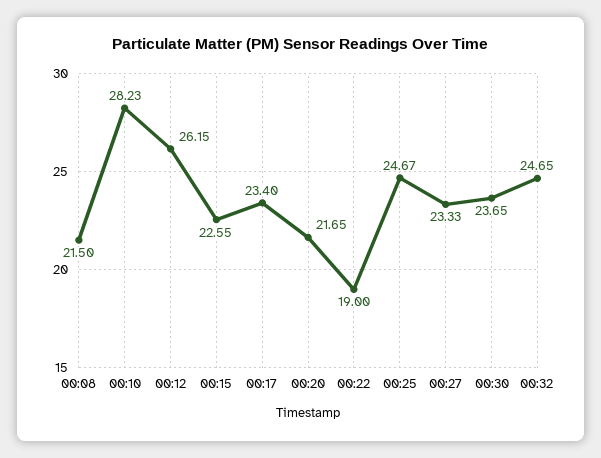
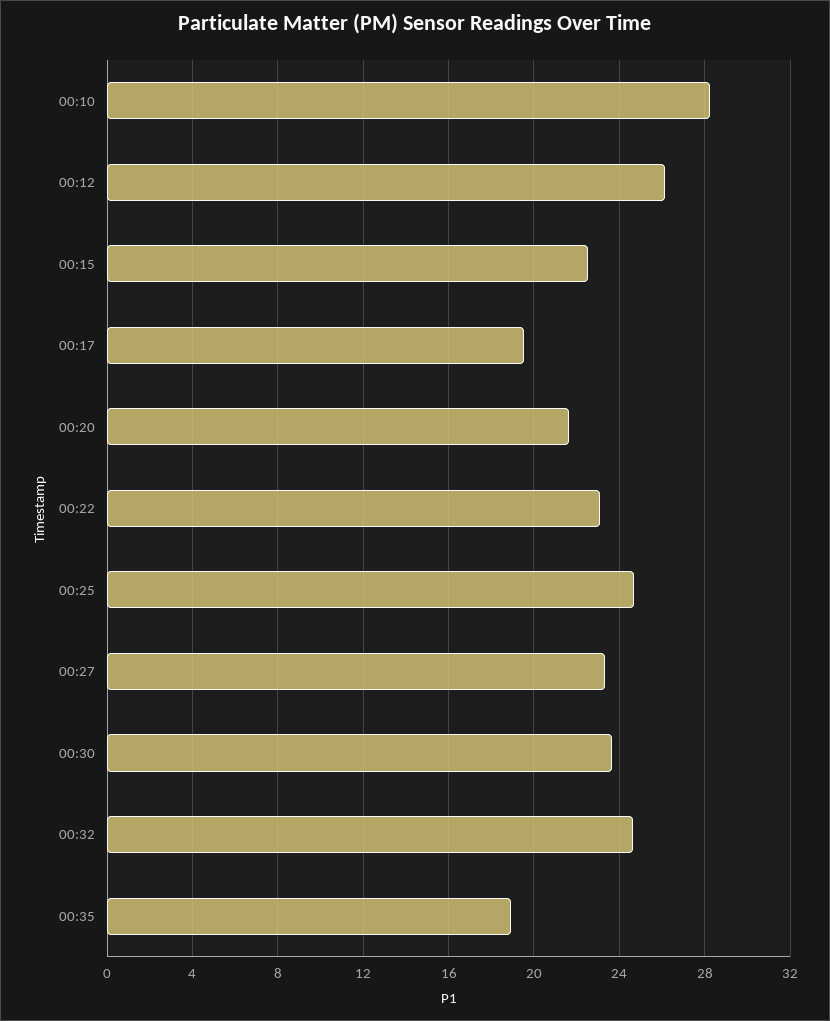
00:08: 21.5 -> none
00:17: 23.4 -> 19.5
00:22: 19 -> 23
00:35: none -> 19

